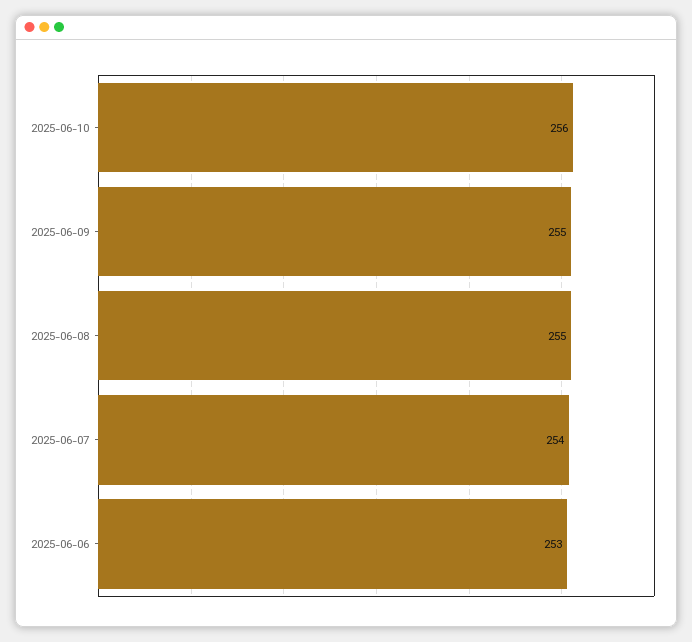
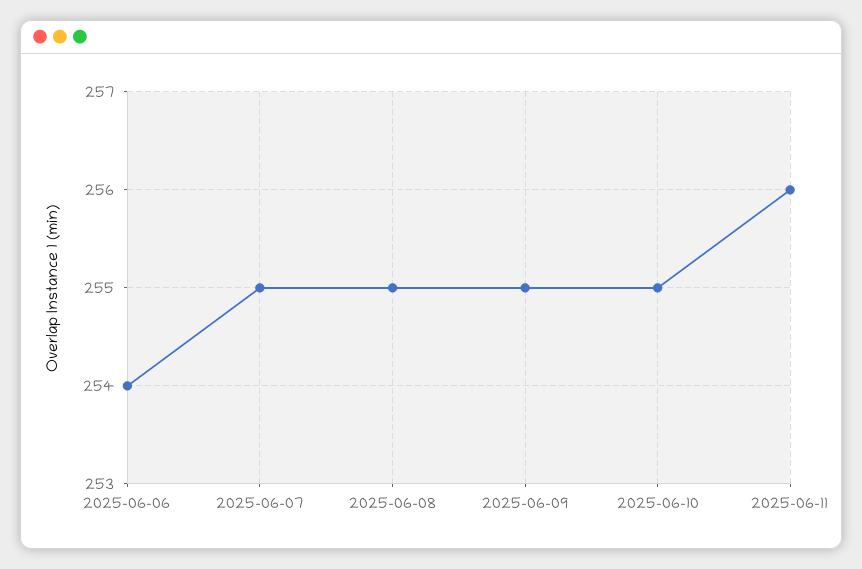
2025-06-10: 256 -> 255
2025-06-07: 254 -> 255
2025-06-06: 253 -> 254
2025-06-11: none -> 256

